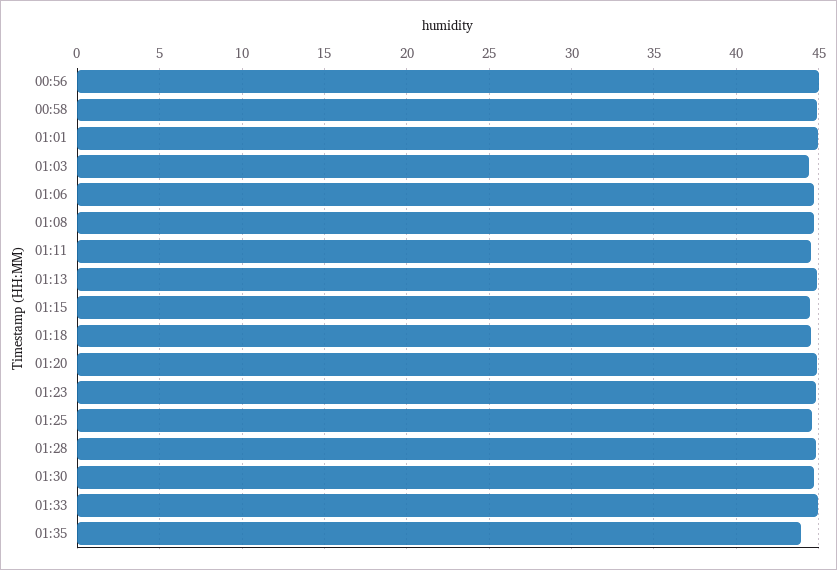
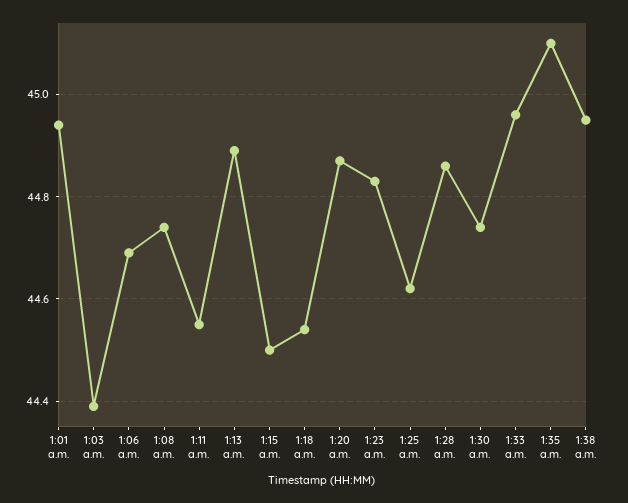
00:56: 45 -> none
00:58: 45 -> none
01:35: 44 -> 45.1
1:38 a.m.: none -> 44.95

